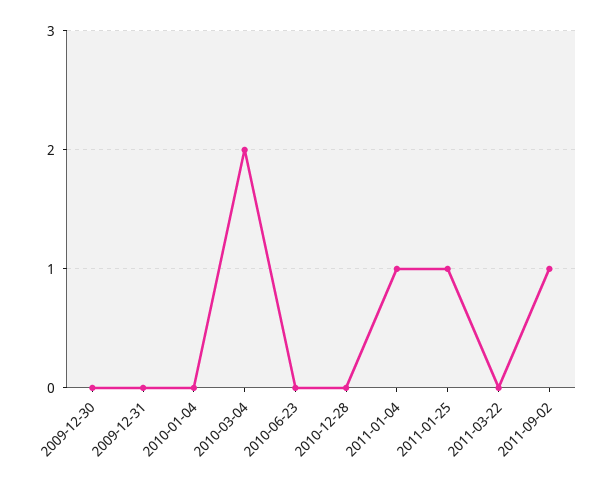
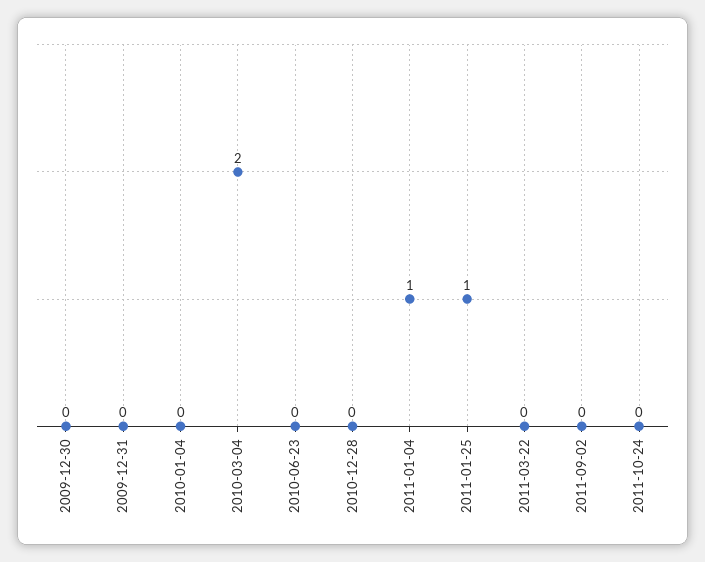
2011-09-02: 1 -> 0
2011-10-24: none -> 0

